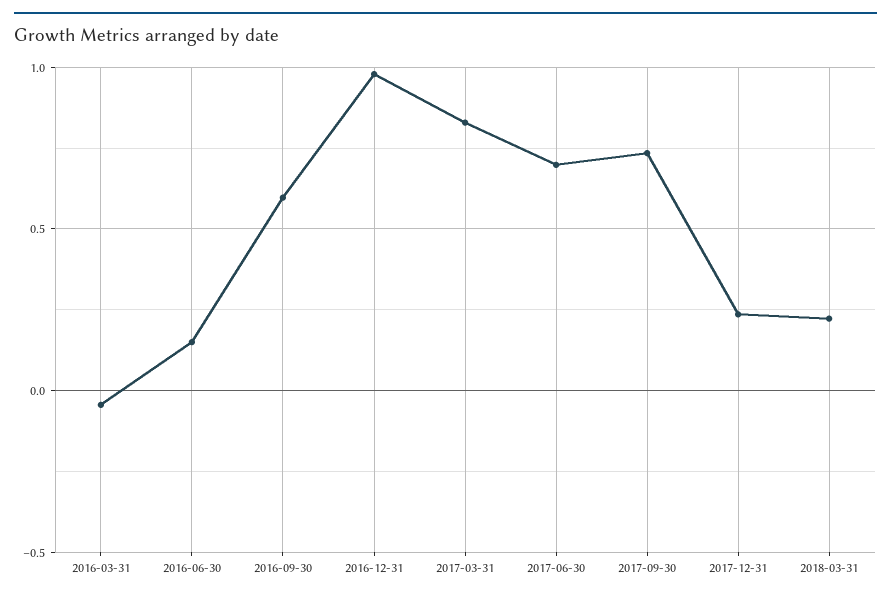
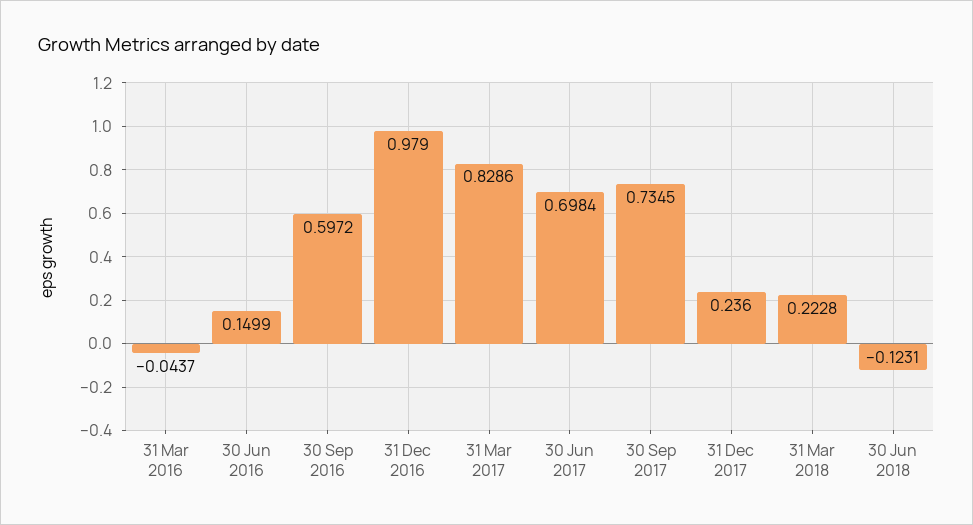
30 Jun 2018: none -> -0.1231

